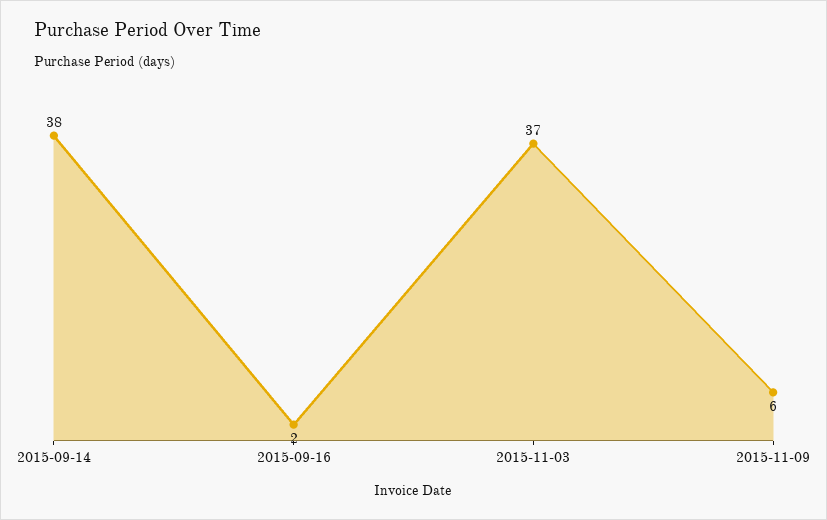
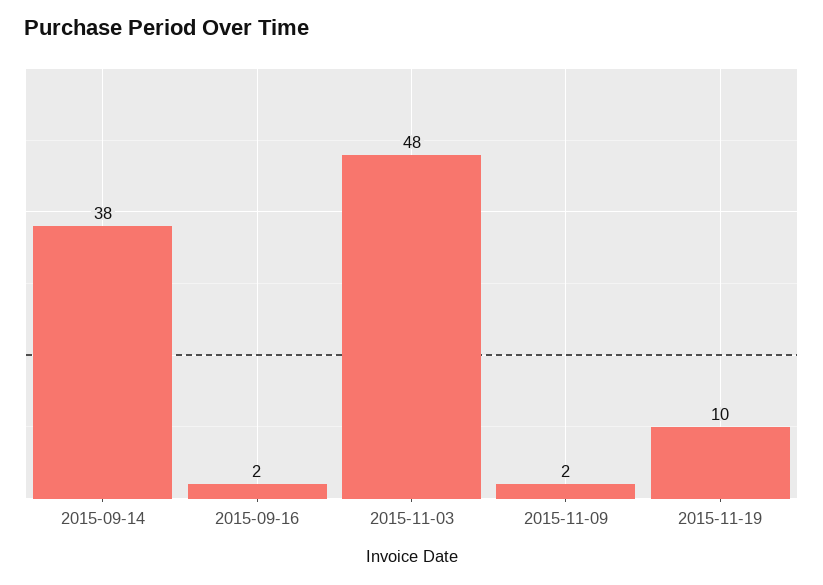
2015-11-03: 37 -> 48
2015-11-09: 6 -> 2
2015-11-19: none -> 10

